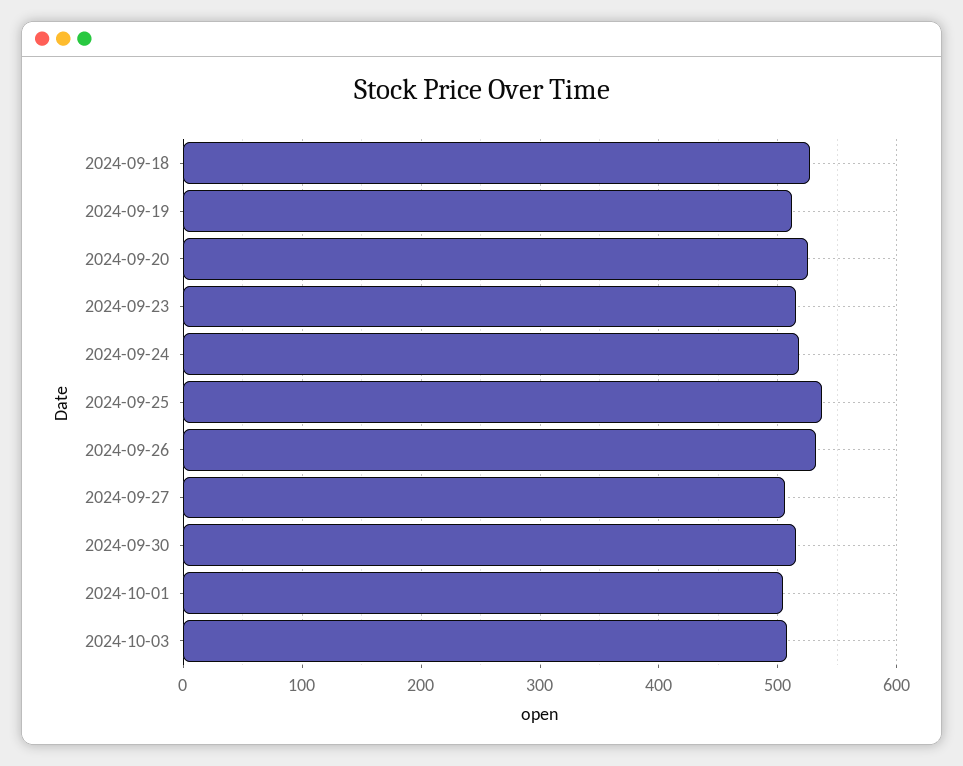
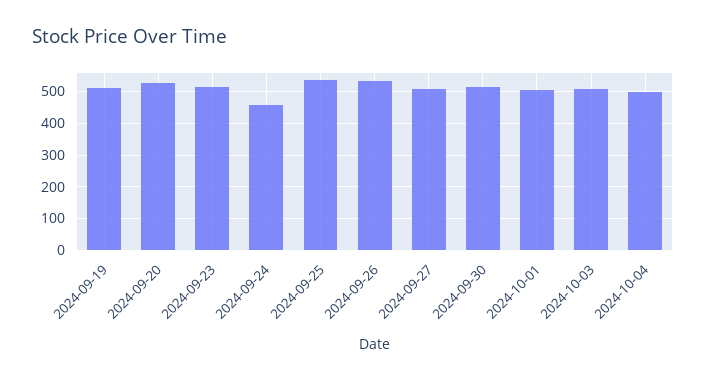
2024-09-18: 530 -> none
2024-09-24: 520 -> 460
2024-10-04: none -> 500

